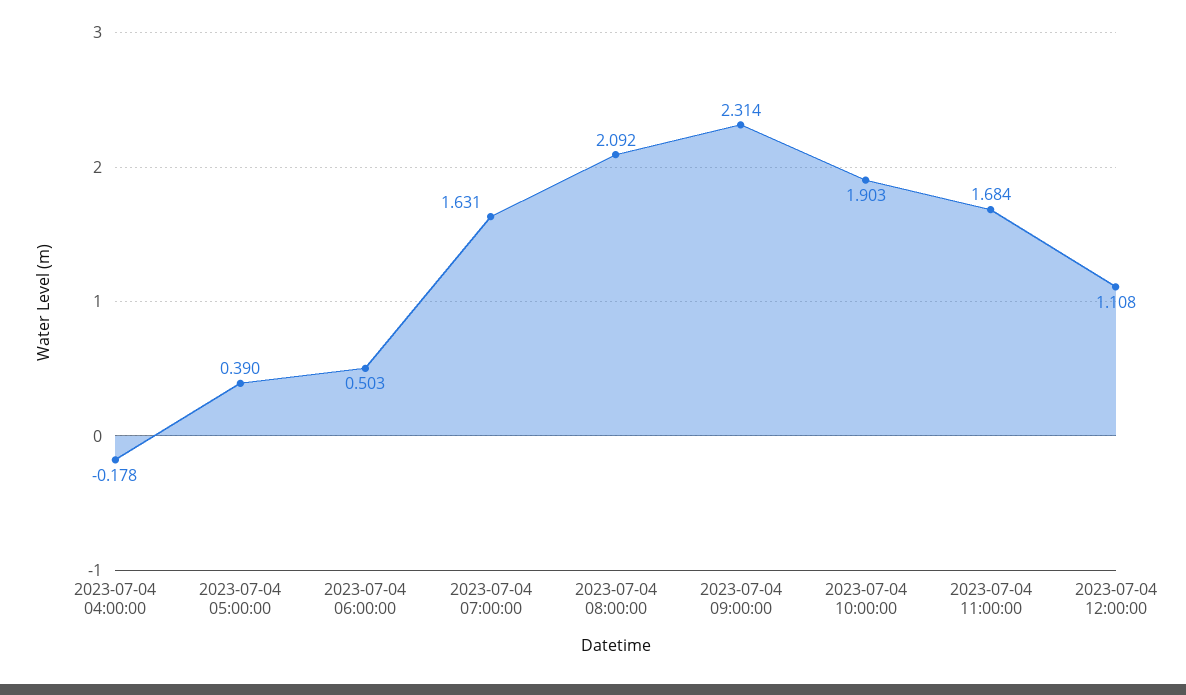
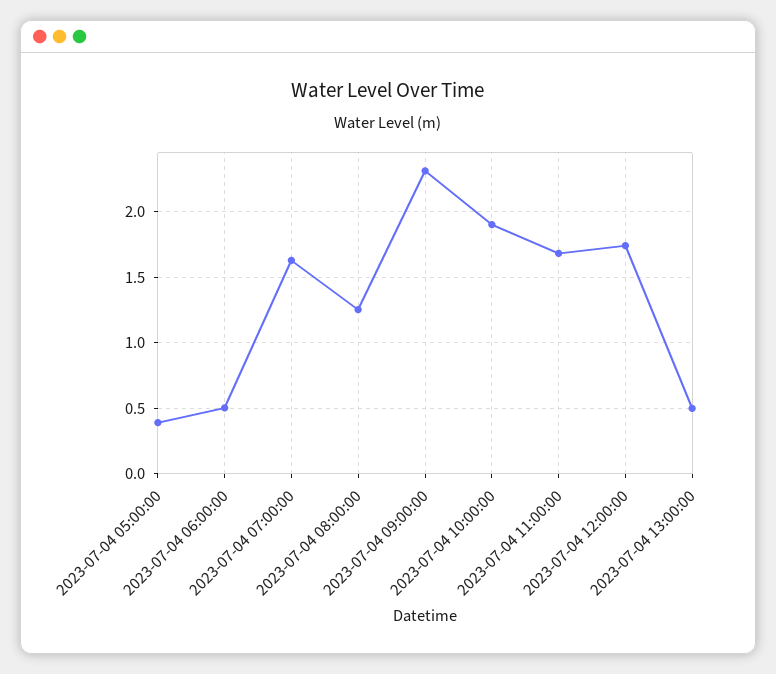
2023-07-04 04:00:00: -0.178 -> none
2023-07-04 08:00:00: 2.092 -> 1.25
2023-07-04 12:00:00: 1.108 -> 1.75
2023-07-04 13:00:00: none -> 0.5

